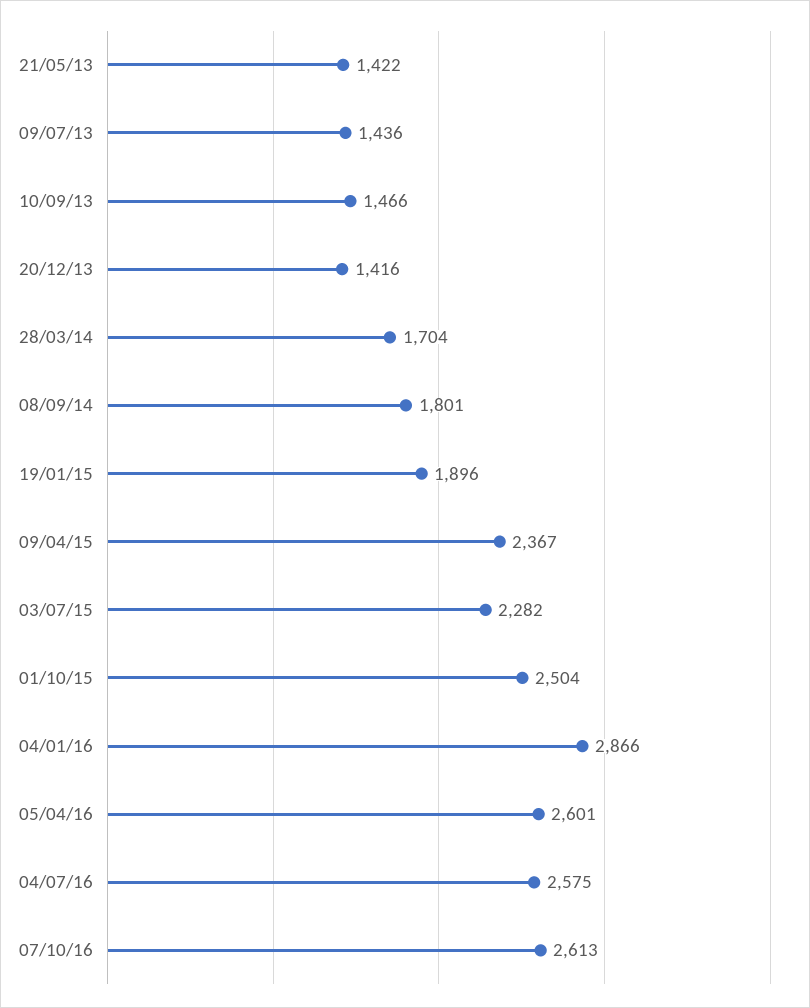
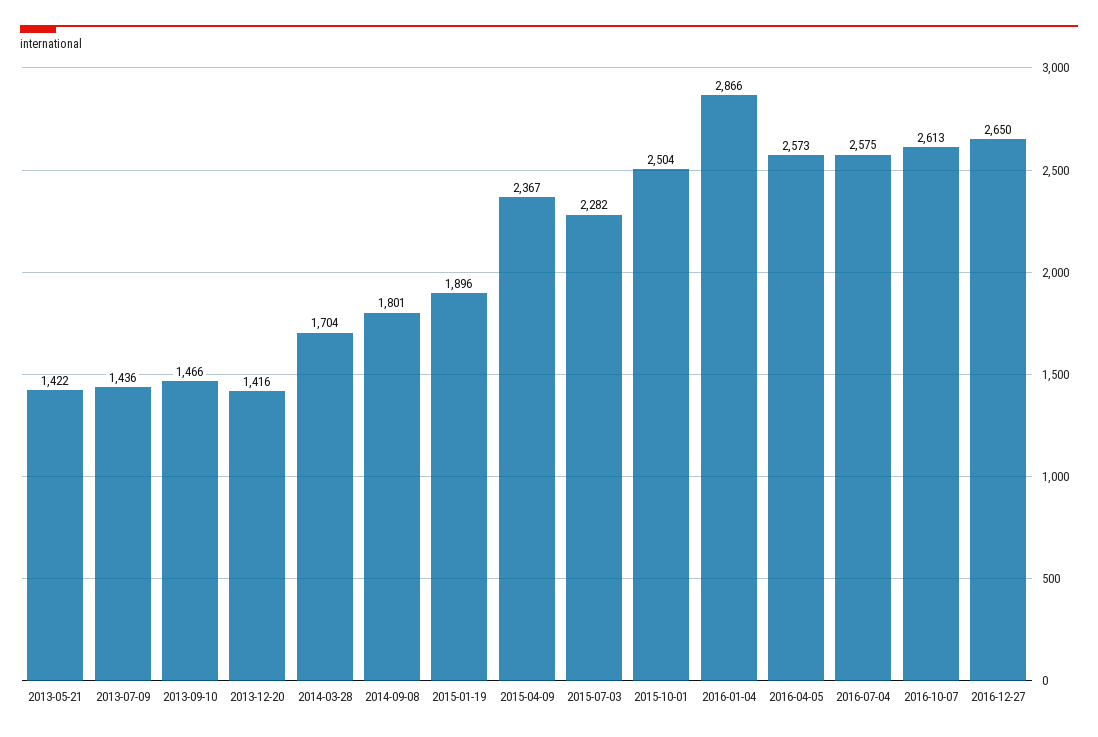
05/04/16: 2601 -> 2573
2016-12-27: none -> 2650

